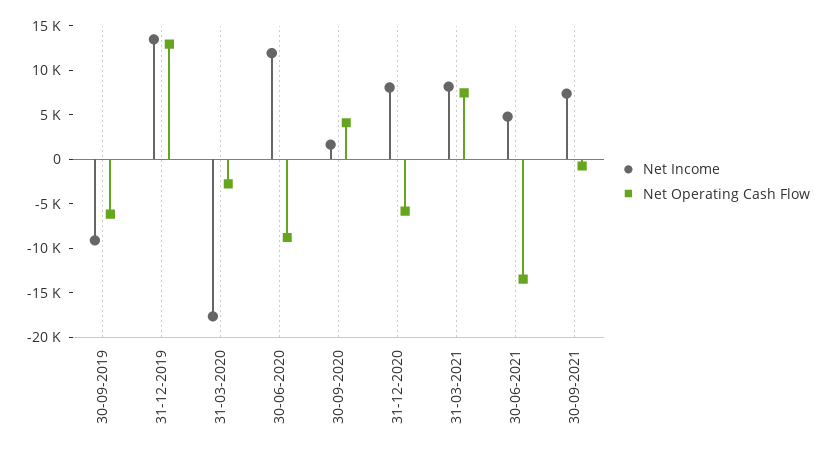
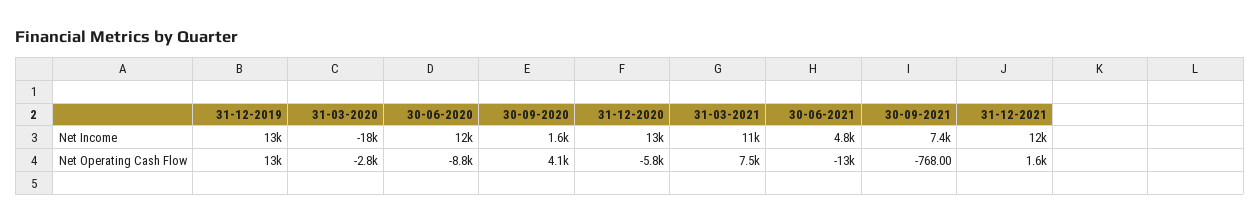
Net Income, 30-09-2019: -9000 -> none
Net Operating Cash Flow, 30-09-2019: -6000 -> none
Net Income, 31-12-2020: 8000 -> 13000
Net Income, 31-03-2021: 8000 -> 11000
Net Income, 31-12-2021: none -> 12000
Net Operating Cash Flow, 31-12-2021: none -> 1600

